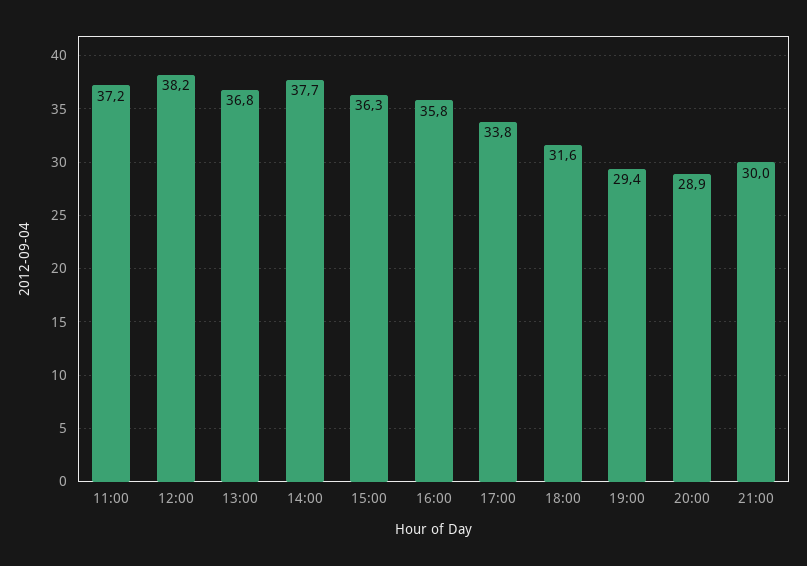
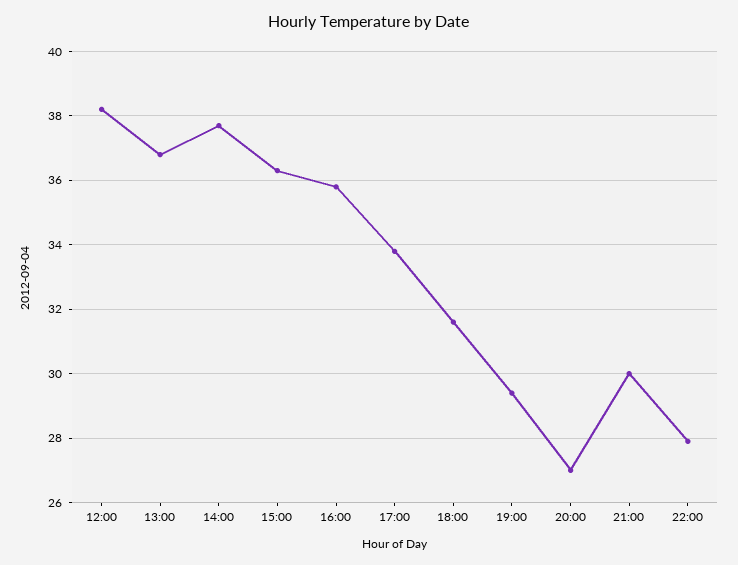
11:00: 37.2 -> none
20:00: 28.9 -> 27
22:00: none -> 28

